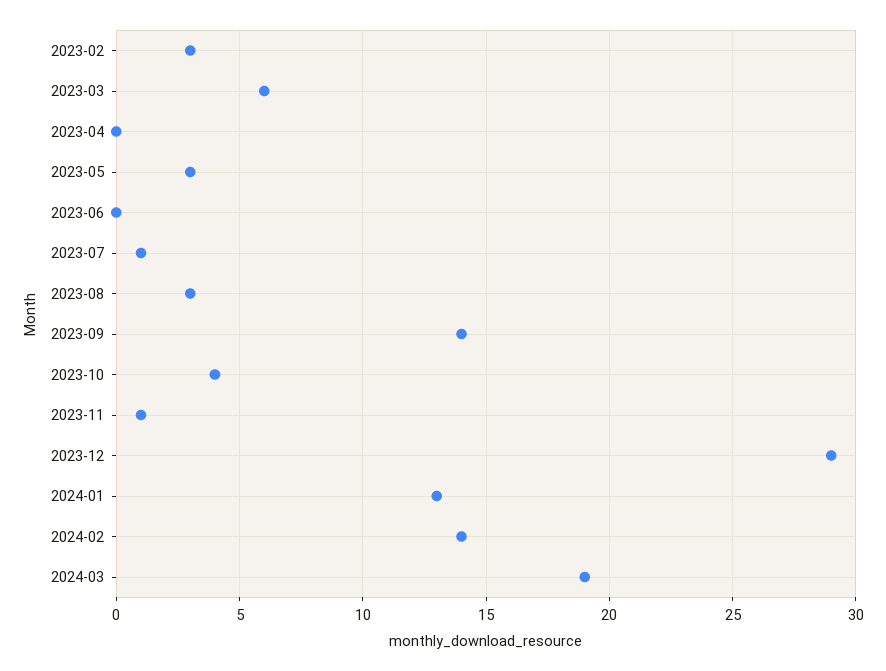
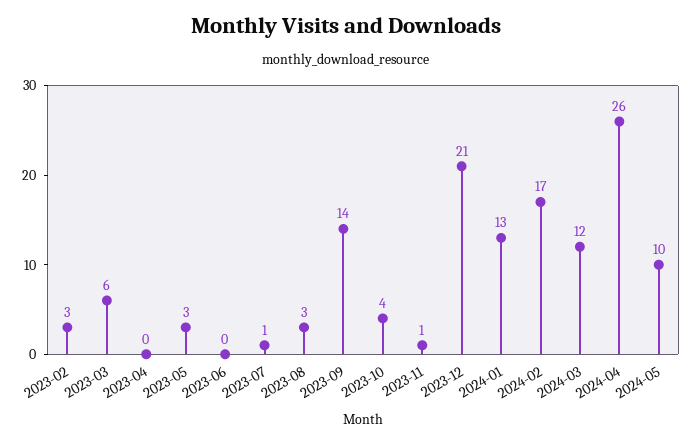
2023-12: 29 -> 21
2024-02: 14 -> 17
2024-03: 19 -> 12
2024-04: none -> 26
2024-05: none -> 10

